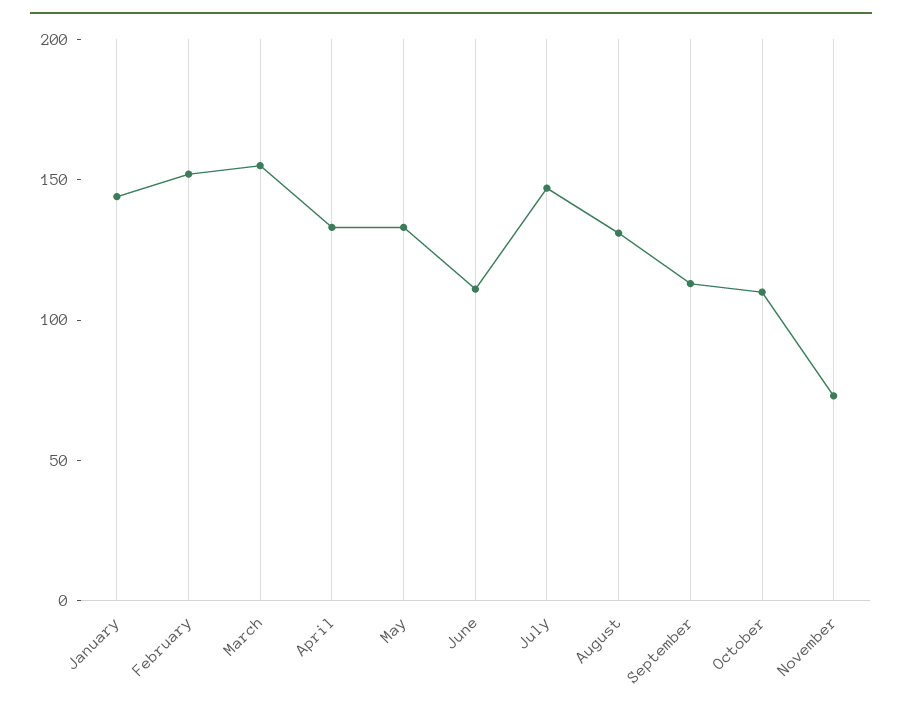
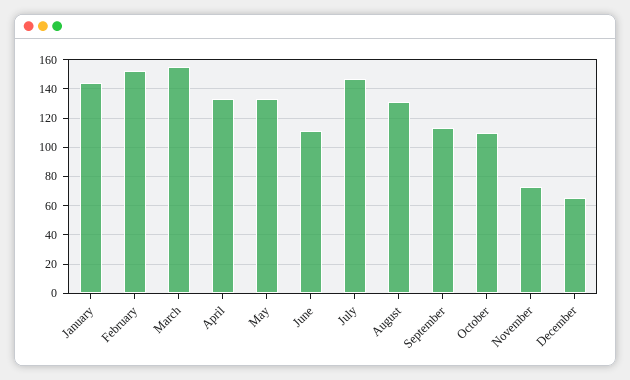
December: none -> 65

